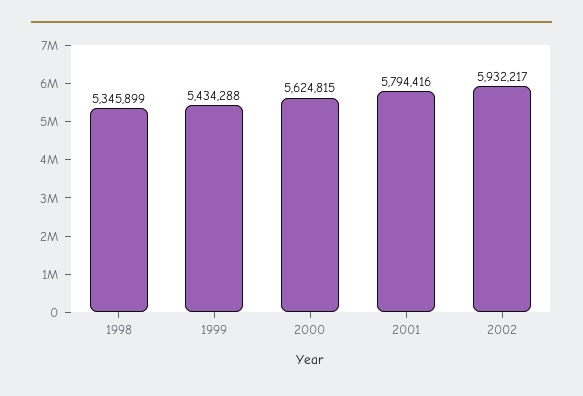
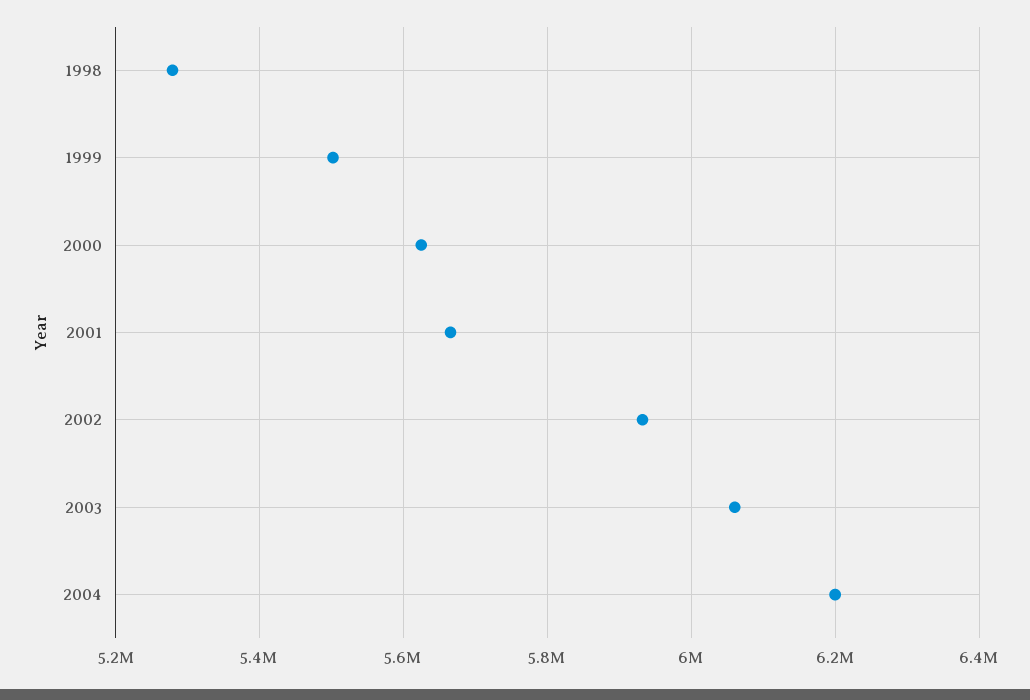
1998: 5345899 -> 5280000
1999: 5434288 -> 5500000
2001: 5794416 -> 5660000
2003: none -> 6060000
2004: none -> 6200000

